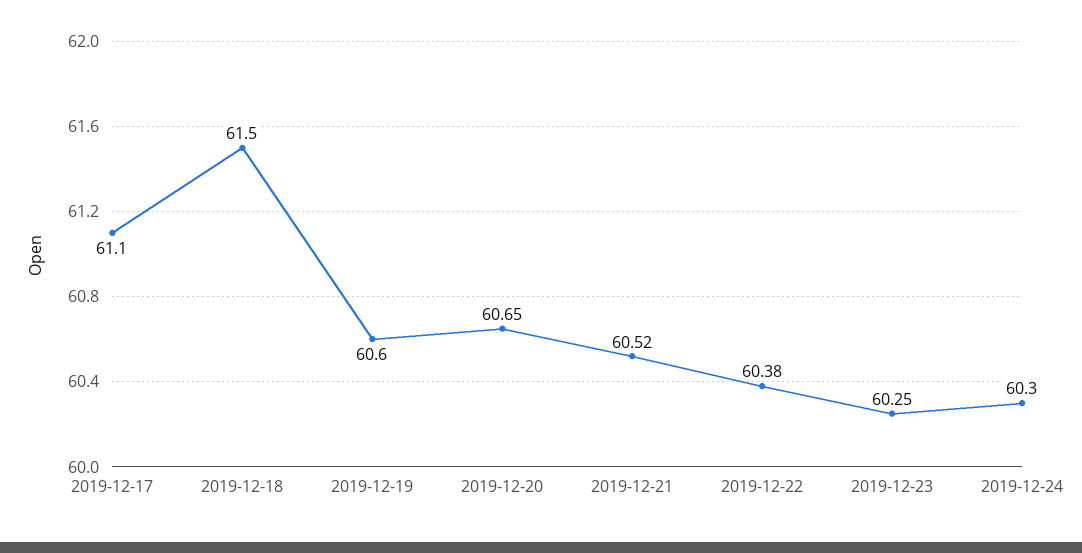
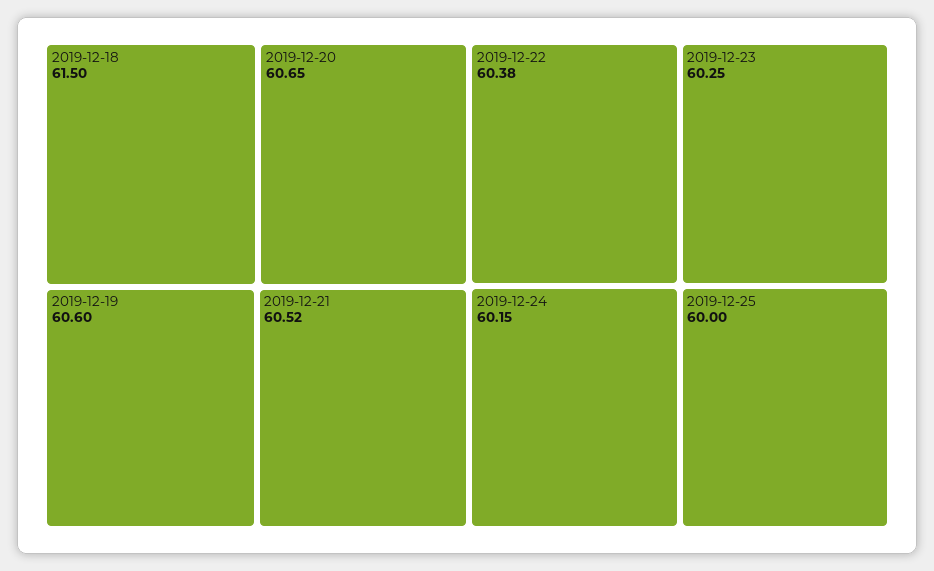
2019-12-17: 61.1 -> none
2019-12-24: 60.3 -> 60.15
2019-12-25: none -> 60

